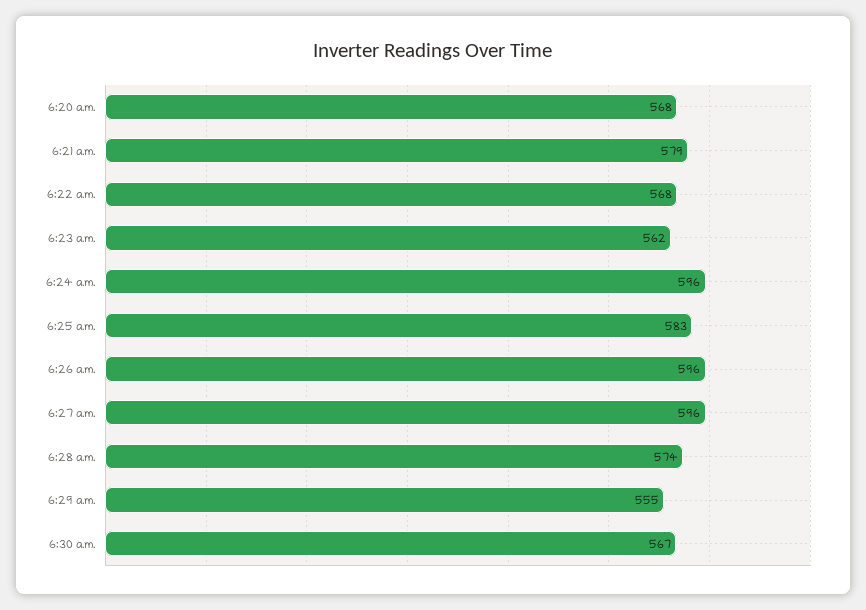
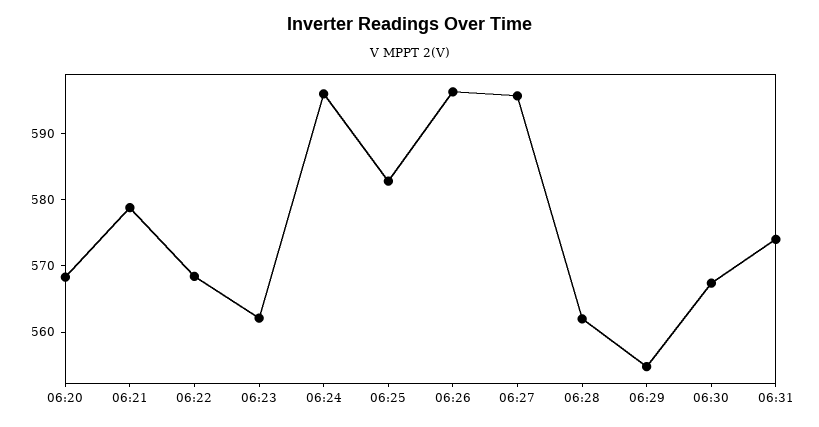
6:28 a.m.: 574 -> 562
06:31: none -> 574

